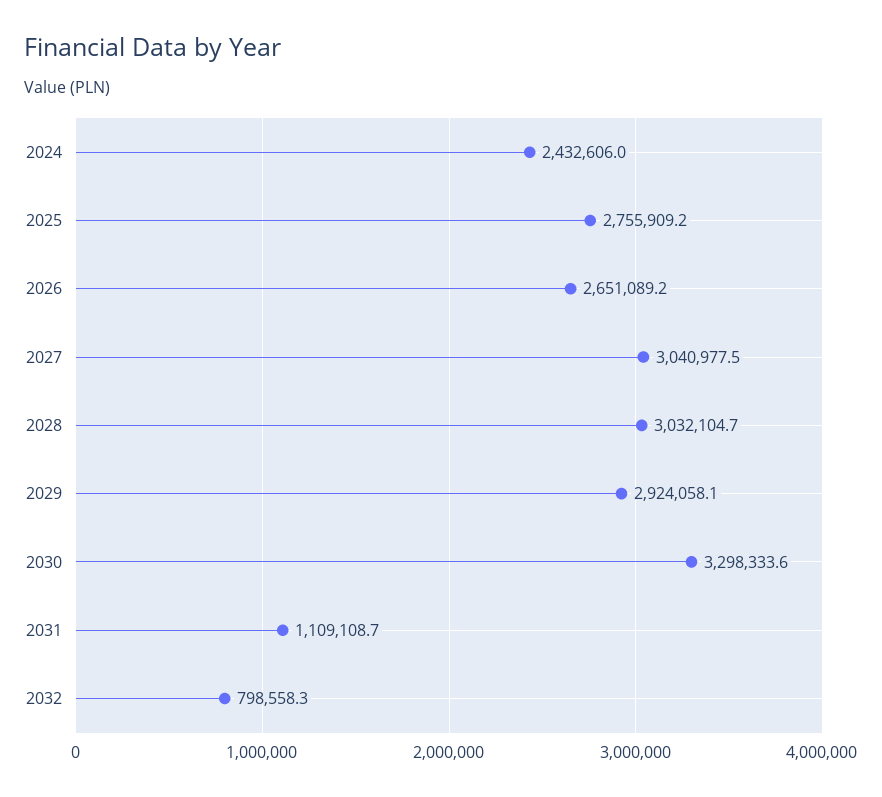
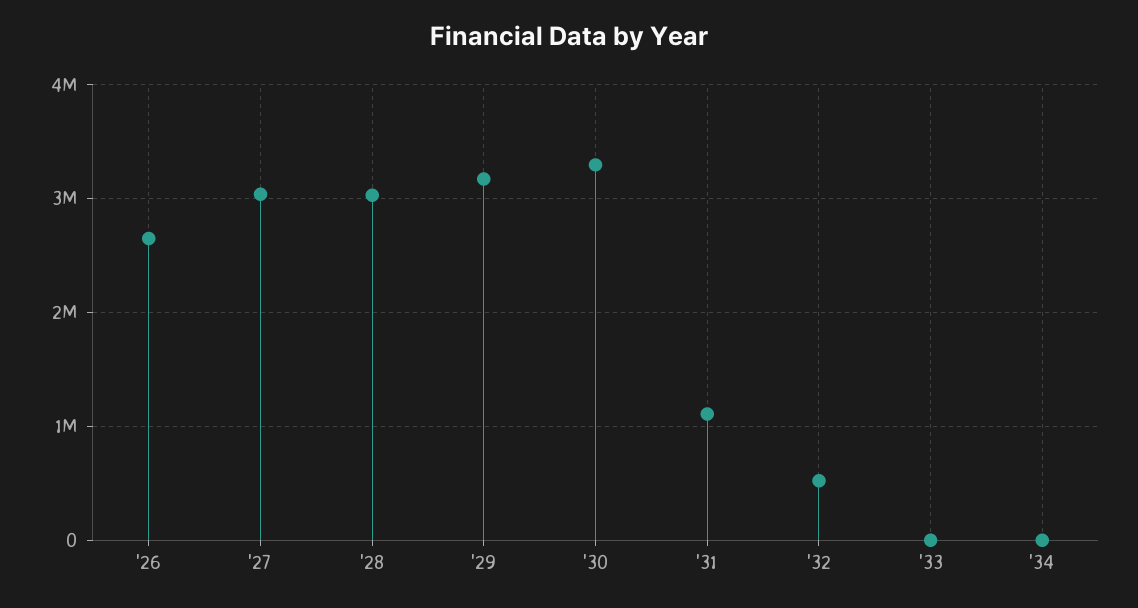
2024: 2432606 -> none
2025: 2755909.2 -> none
2029: 2924058.1 -> 3200000
2032: 798558.3 -> 500000
'33: none -> 0
'34: none -> 0

